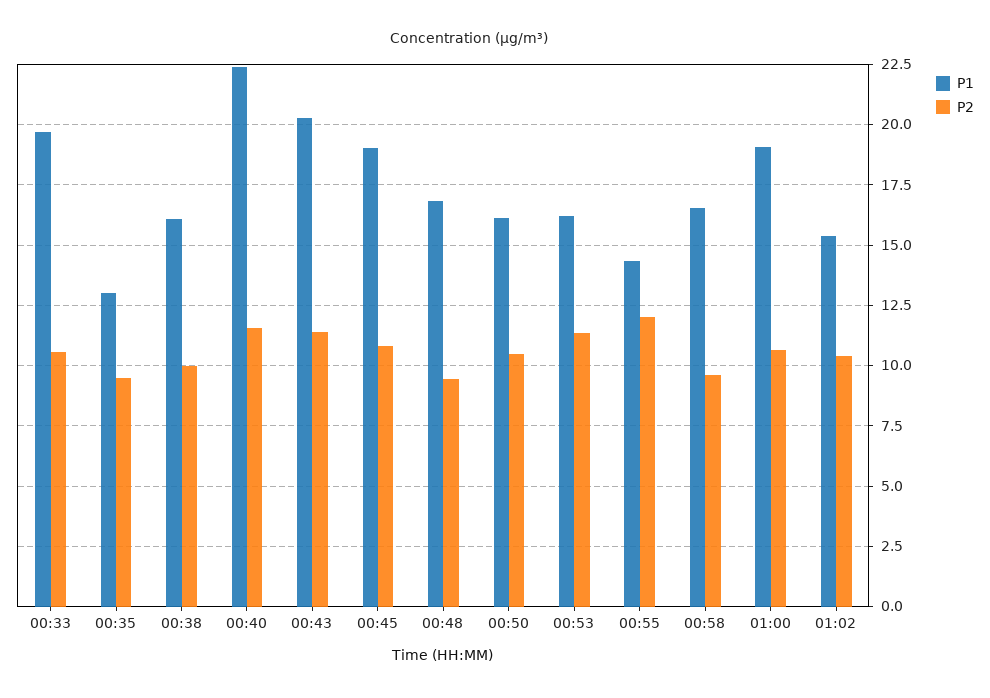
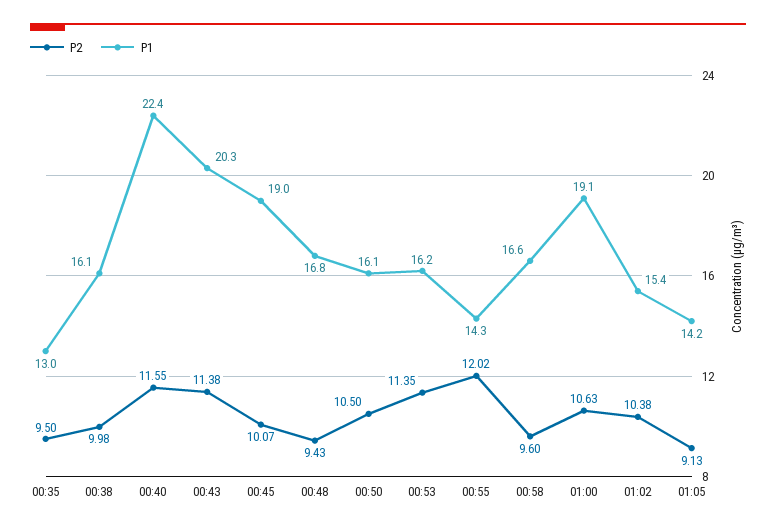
P1, 00:33: 19.75 -> none
P2, 00:33: 10.5 -> none
P2, 00:45: 10.75 -> 10.07
P2, 01:05: none -> 9.13
P1, 01:05: none -> 14.2

